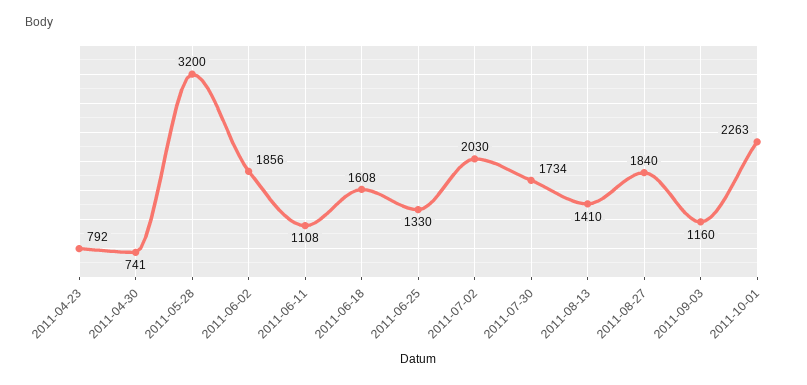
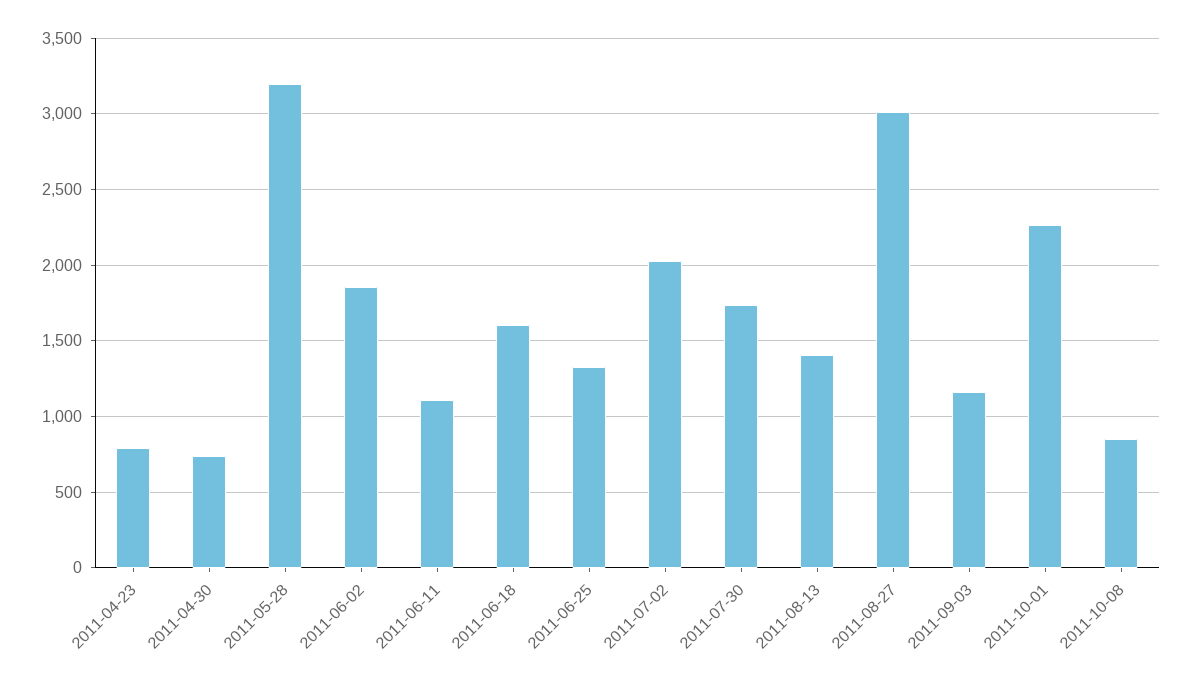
2011-08-27: 1840 -> 3000
2011-10-08: none -> 850

